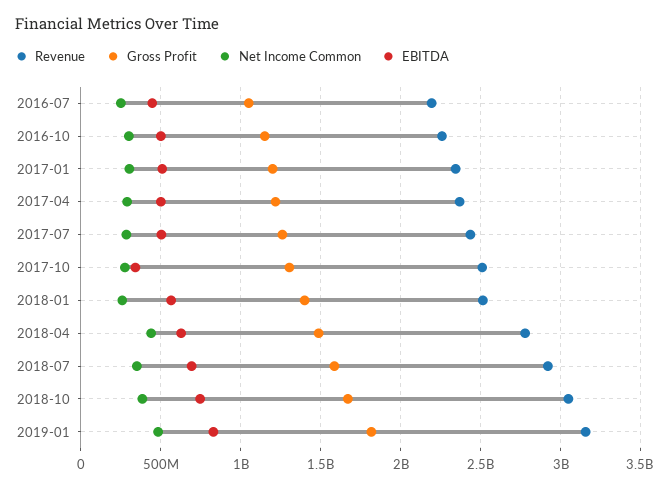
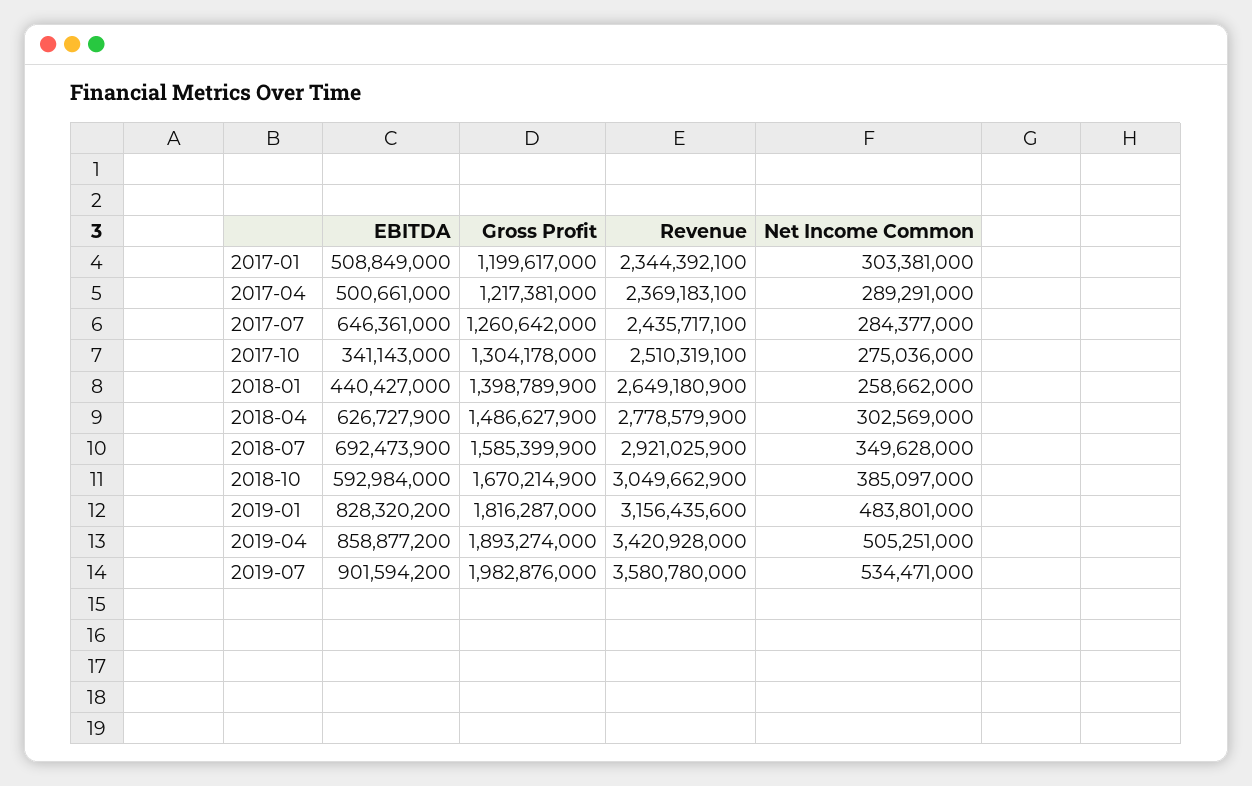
Revenue, 2016-07: 2200000000 -> none
Gross Profit, 2016-07: 1050000000 -> none
Net Income Common, 2016-07: 250000000 -> none
EBITDA, 2016-07: 450000000 -> none
Revenue, 2016-10: 2250000000 -> none
Gross Profit, 2016-10: 1150000000 -> none
Net Income Common, 2016-10: 300000000 -> none
EBITDA, 2016-10: 500000000 -> none
EBITDA, 2017-07: 500000000 -> 646361000
Revenue, 2018-01: 2500000000 -> 2649180900
EBITDA, 2018-01: 550000000 -> 440427000
Net Income Common, 2018-04: 450000000 -> 302569000
EBITDA, 2018-10: 750000000 -> 592984000
EBITDA, 2019-04: none -> 858877200
Gross Profit, 2019-04: none -> 1893274000
Revenue, 2019-04: none -> 3420928000
Net Income Common, 2019-04: none -> 505251000
EBITDA, 2019-07: none -> 901594200
Gross Profit, 2019-07: none -> 1982876000
Revenue, 2019-07: none -> 3580780000
Net Income Common, 2019-07: none -> 534471000

